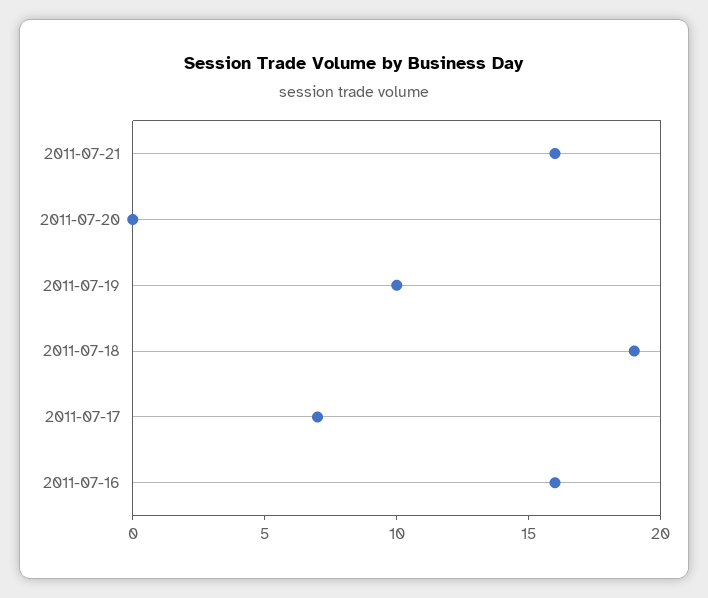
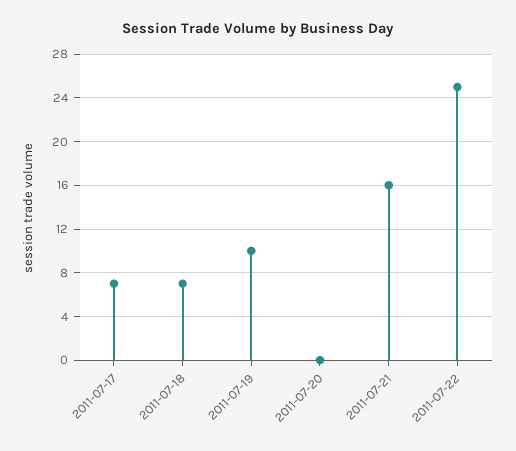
2011-07-18: 19 -> 7
2011-07-16: 16 -> none
2011-07-22: none -> 25

